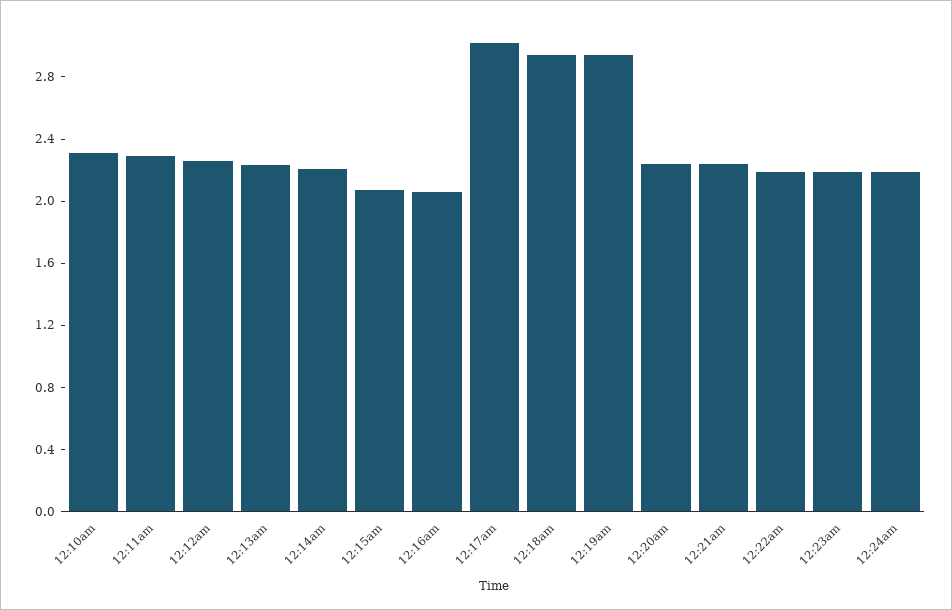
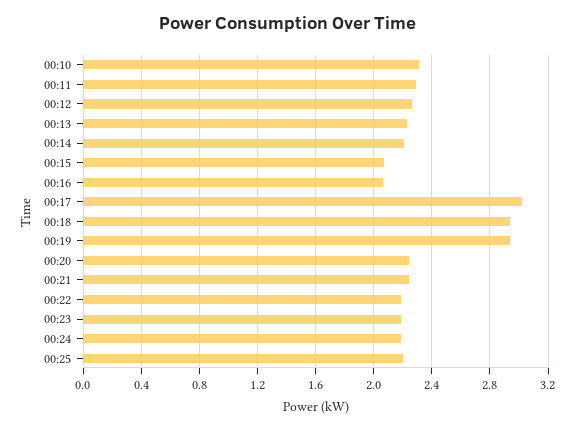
00:25: none -> 2.2

